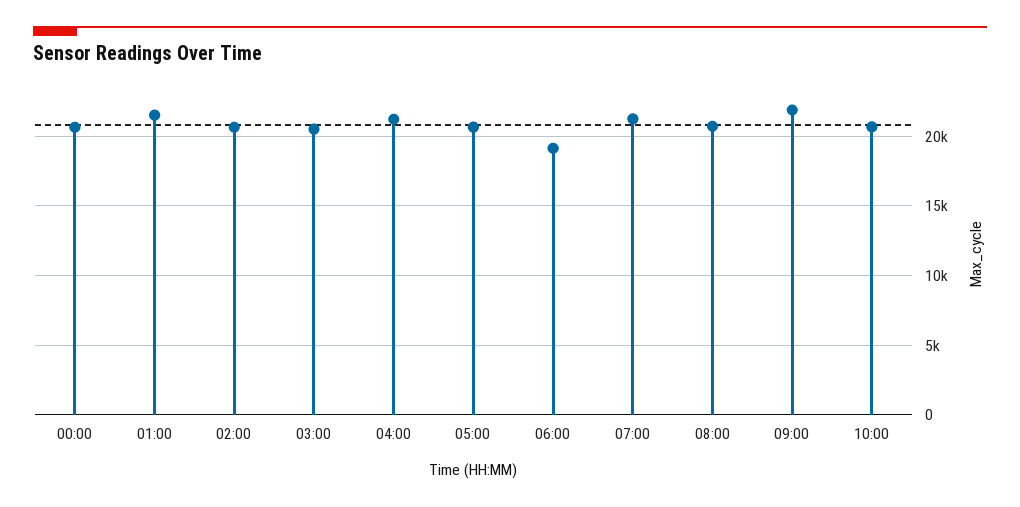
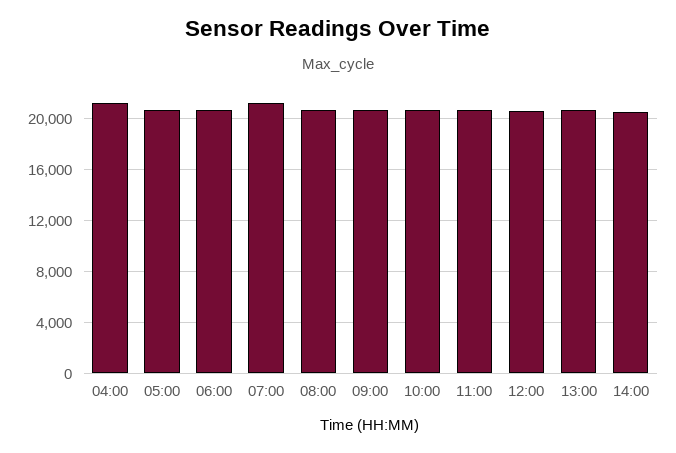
00:00: 20500 -> none
01:00: 21500 -> none
02:00: 20500 -> none
03:00: 20500 -> none
06:00: 19000 -> 20500
09:00: 22000 -> 20500
11:00: none -> 20500
12:00: none -> 20500
13:00: none -> 20500
14:00: none -> 20500

